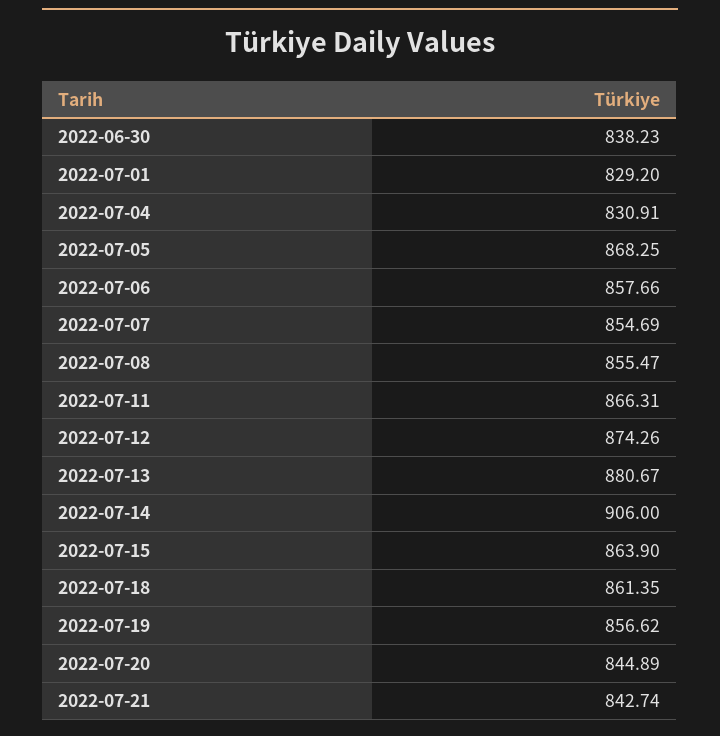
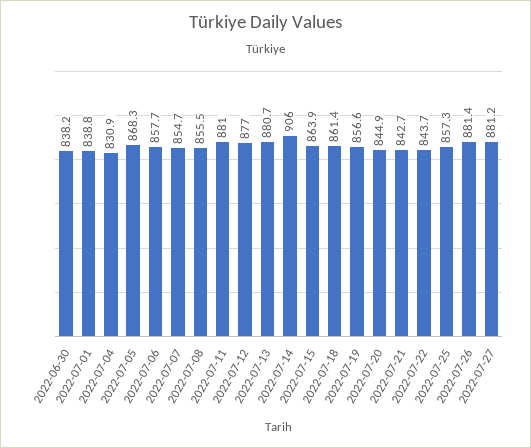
2022-07-01: 829.2 -> 838.8
2022-07-11: 866.31 -> 881
2022-07-12: 874.26 -> 877
2022-07-22: none -> 843.7
2022-07-25: none -> 857.3
2022-07-26: none -> 881.4
2022-07-27: none -> 881.2

